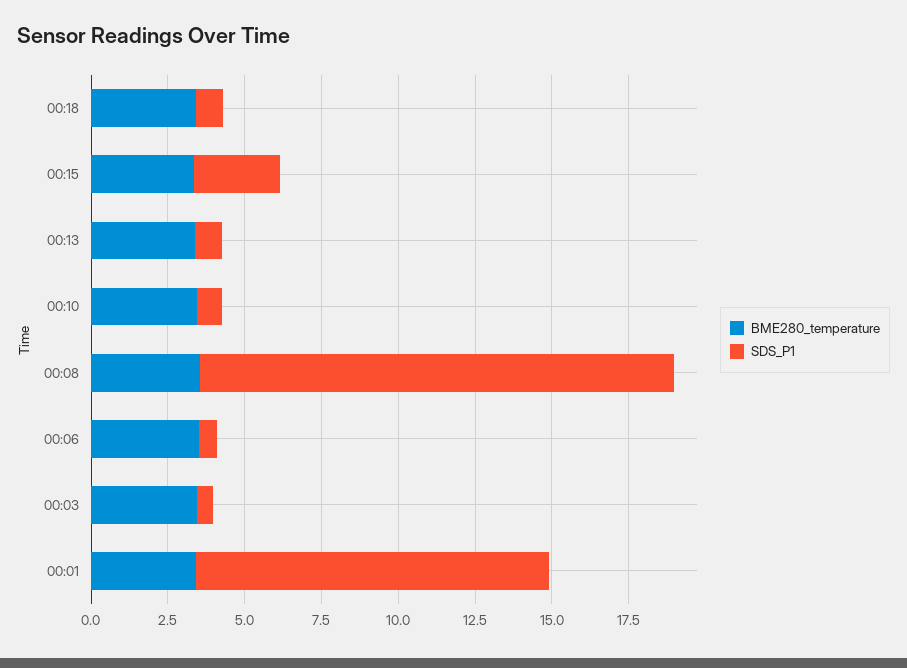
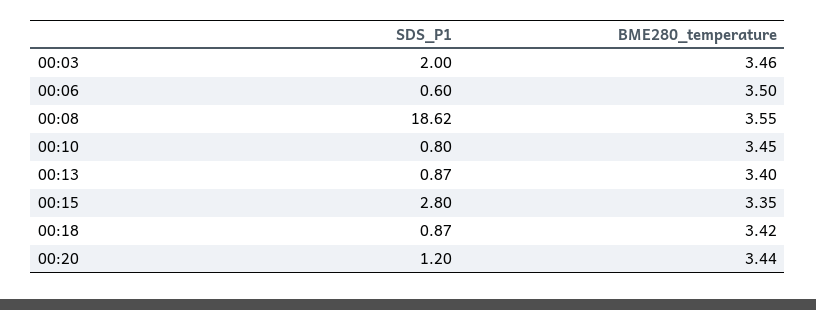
SDS_P1, 00:08: 15.5 -> 18.62
SDS_P1, 00:03: 0.5 -> 2
BME280_temperature, 00:01: 3.5 -> none
SDS_P1, 00:01: 11.5 -> none
SDS_P1, 00:20: none -> 1.2
BME280_temperature, 00:20: none -> 3.44

